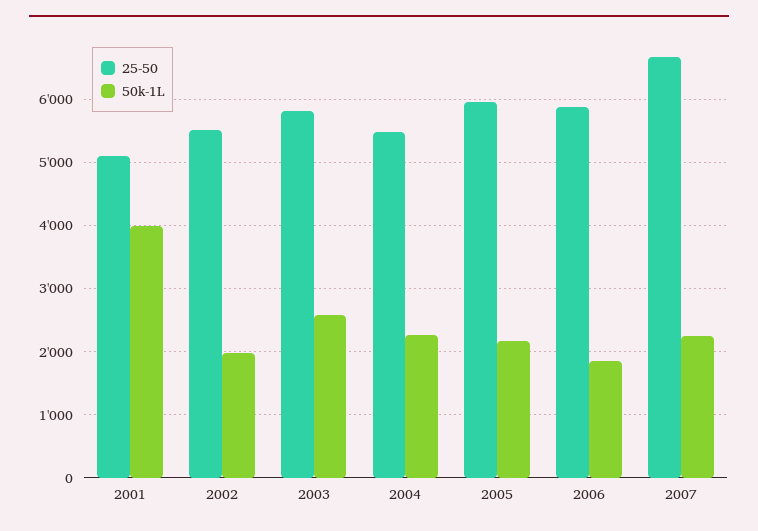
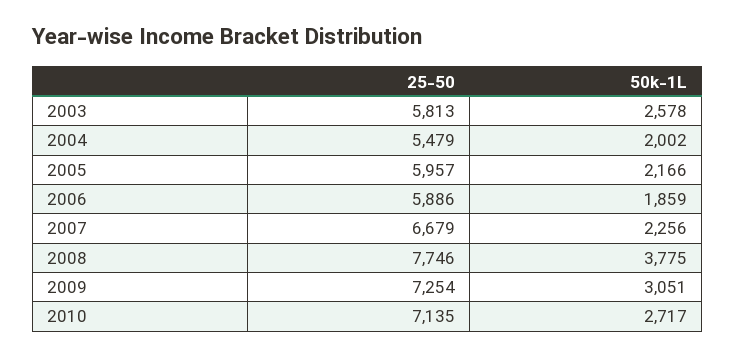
25-50, 2001: 5100 -> none
50k-1L, 2001: 4000 -> none
25-50, 2002: 5500 -> none
50k-1L, 2002: 2000 -> none
50k-1L, 2004: 2300 -> 2002
25-50, 2008: none -> 7746
50k-1L, 2008: none -> 3775
25-50, 2009: none -> 7254
50k-1L, 2009: none -> 3051
25-50, 2010: none -> 7135
50k-1L, 2010: none -> 2717

